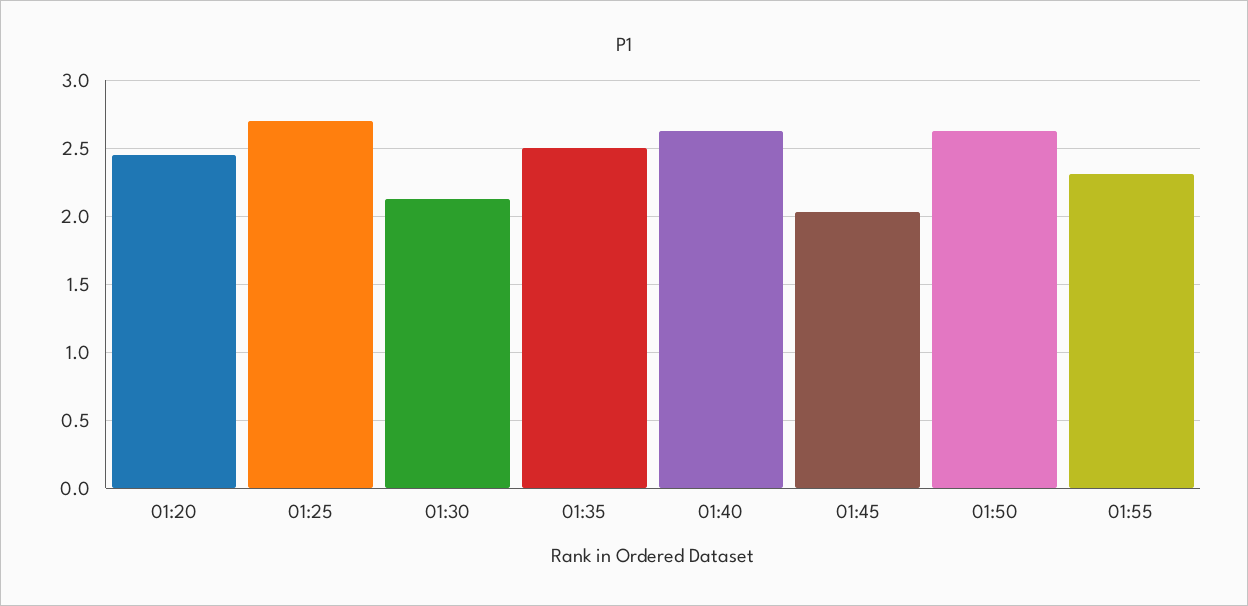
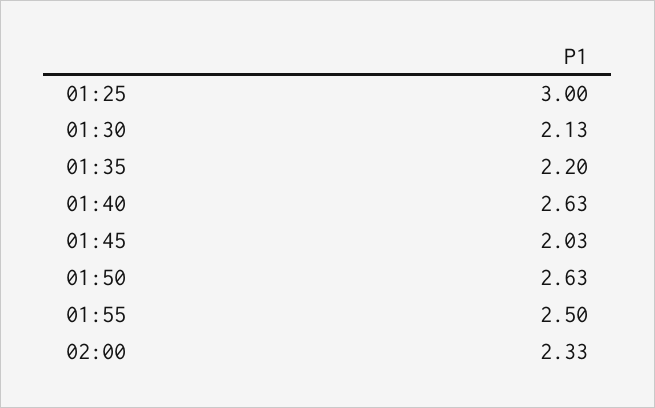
01:20: 2.45 -> none
01:25: 2.7 -> 3
01:35: 2.5 -> 2.2
01:55: 2.3 -> 2.5
02:00: none -> 2.33

